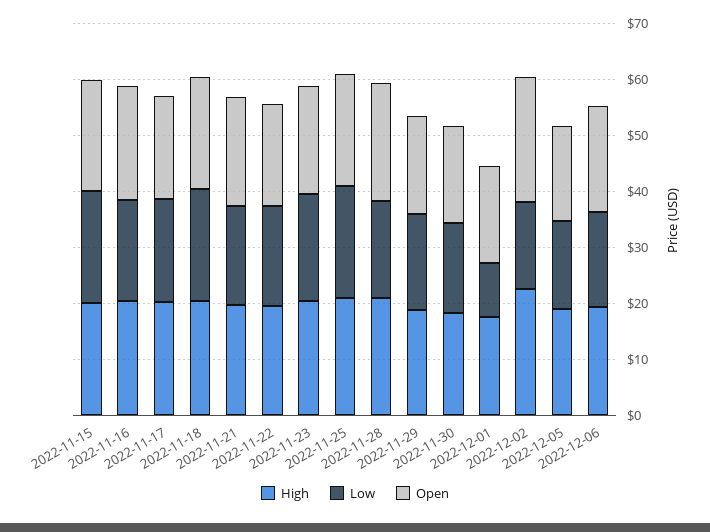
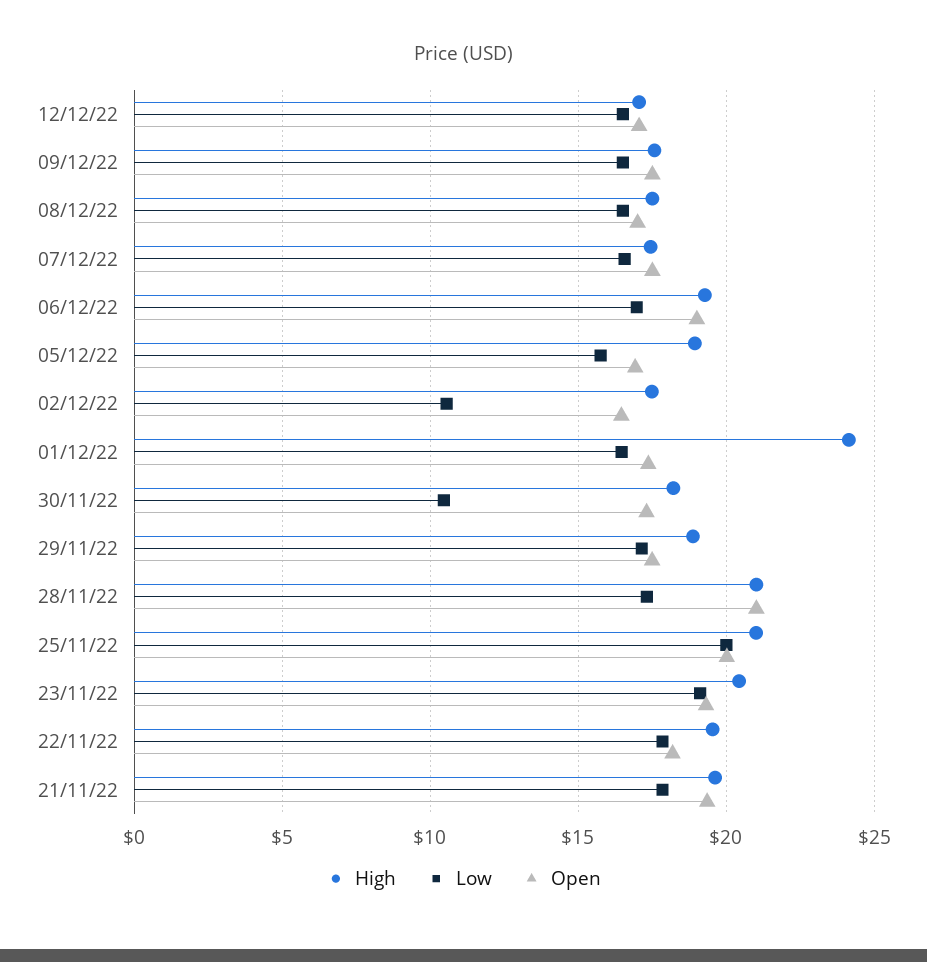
High, 2022-11-15: 20 -> none
Low, 2022-11-15: 20 -> none
Open, 2022-11-15: 20 -> none
High, 2022-11-16: 20 -> none
Low, 2022-11-16: 18 -> none
Open, 2022-11-16: 20 -> none
High, 2022-11-17: 20 -> none
Low, 2022-11-17: 18 -> none
Open, 2022-11-17: 18 -> none
High, 2022-11-18: 20 -> none
Low, 2022-11-18: 20 -> none
Open, 2022-11-18: 20 -> none
Low, 2022-11-30: 16 -> 10.5
High, 2022-12-01: 18 -> 24
Low, 2022-12-01: 10 -> 16.5
High, 2022-12-02: 22 -> 17.5
Low, 2022-12-02: 16 -> 10.5
Open, 2022-12-02: 22 -> 16.5
High, 12/12/22: none -> 17
Low, 12/12/22: none -> 16.5
Open, 12/12/22: none -> 17
High, 09/12/22: none -> 17.5
Low, 09/12/22: none -> 16.5
Open, 09/12/22: none -> 17.5
High, 08/12/22: none -> 17.5
Low, 08/12/22: none -> 16.5
Open, 08/12/22: none -> 17
High, 07/12/22: none -> 17.5
Low, 07/12/22: none -> 16.5
Open, 07/12/22: none -> 17.5

